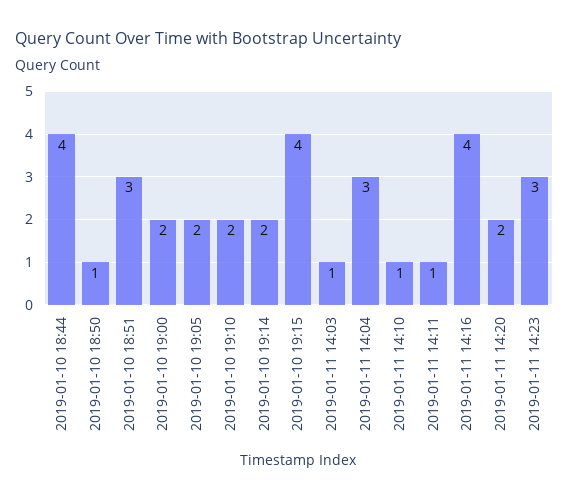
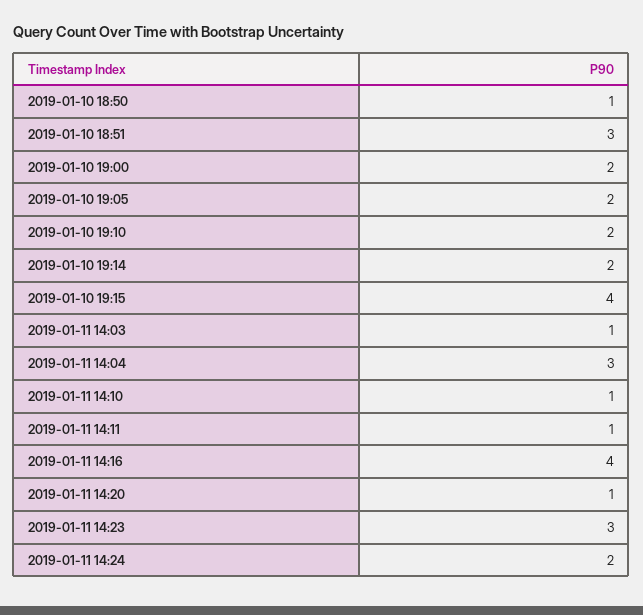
2019-01-10 18:44: 4 -> none
2019-01-11 14:20: 2 -> 1
2019-01-11 14:24: none -> 2

